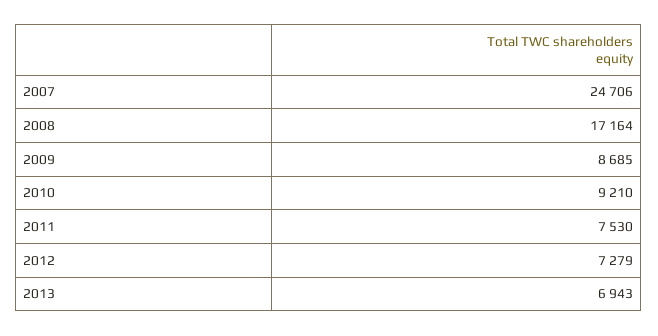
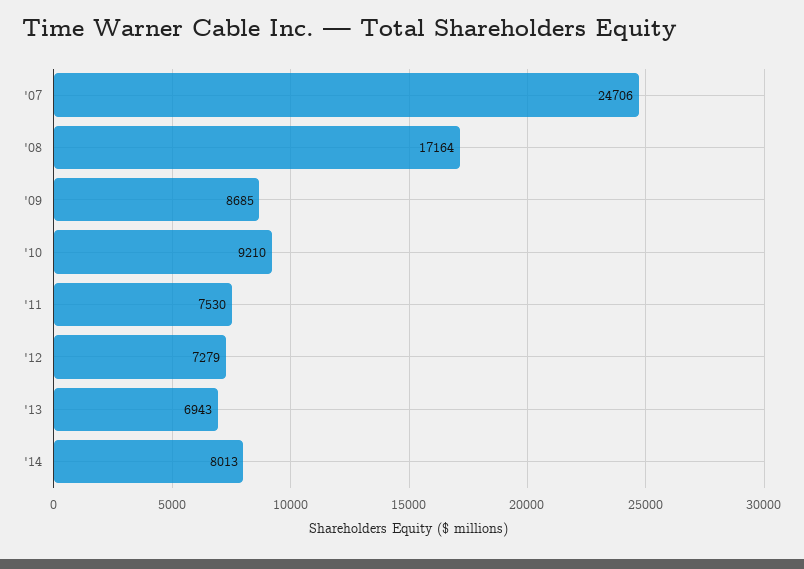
'14: none -> 8013

